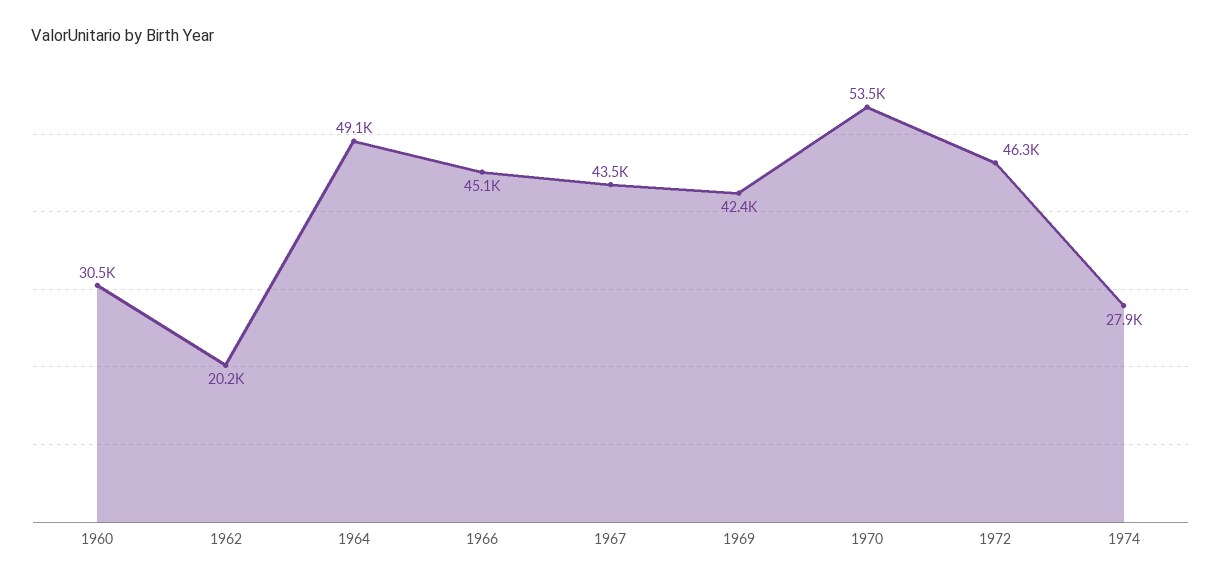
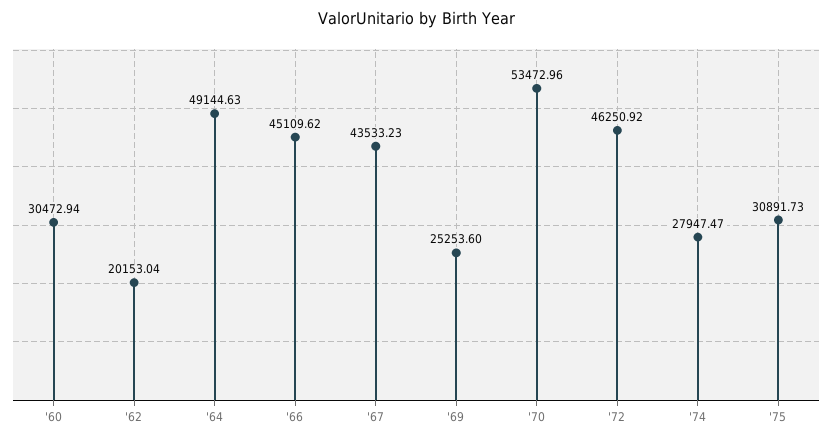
1969: 42400 -> 25253.6
'75: none -> 30891.73

